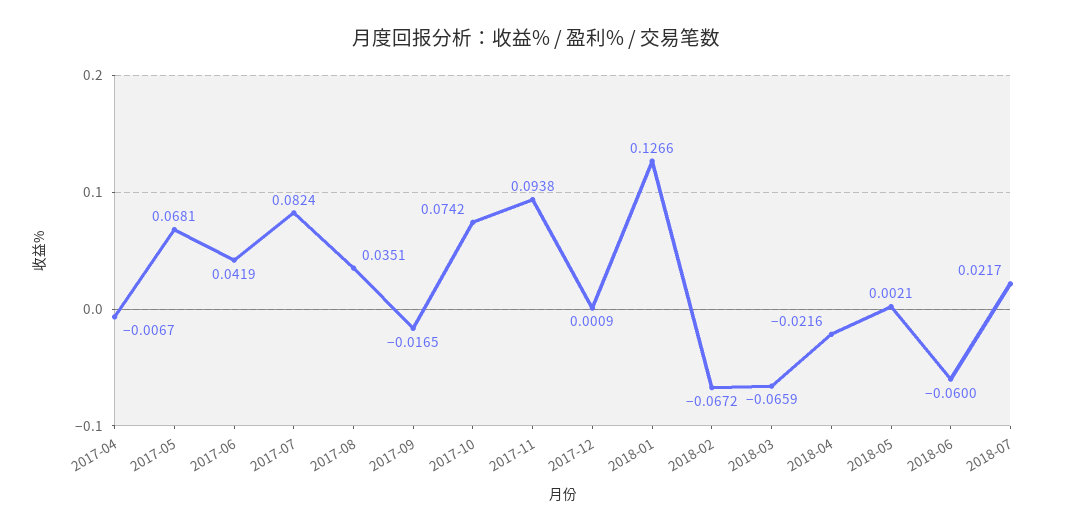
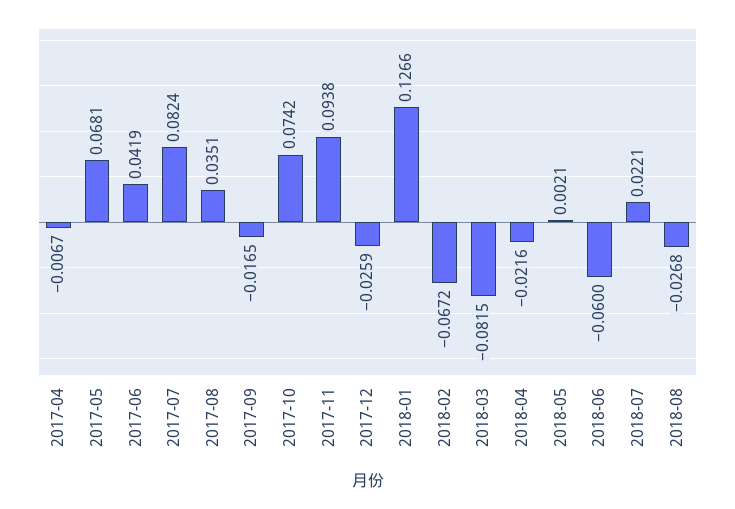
2017-12: 0.0009 -> -0.0259
2018-03: -0.0659 -> -0.0815
2018-07: 0.0217 -> 0.0221
2018-08: none -> -0.0268

